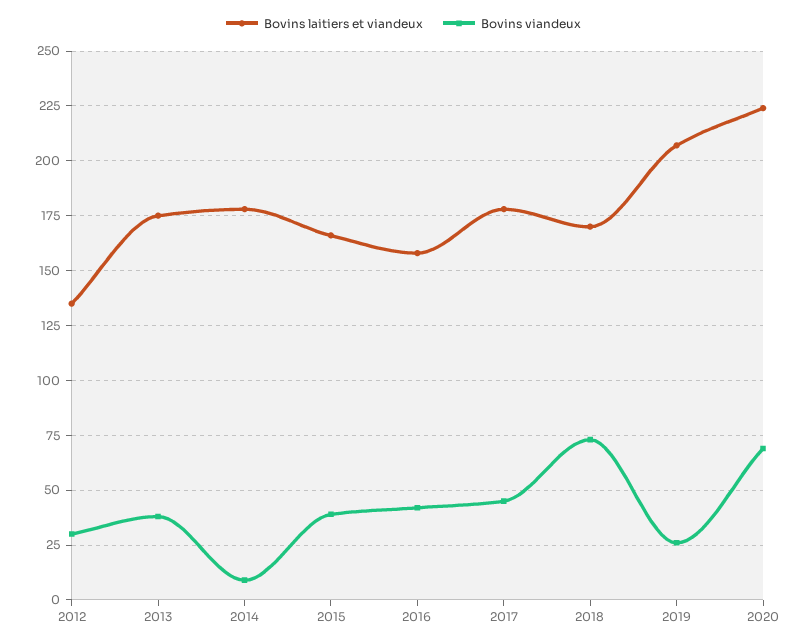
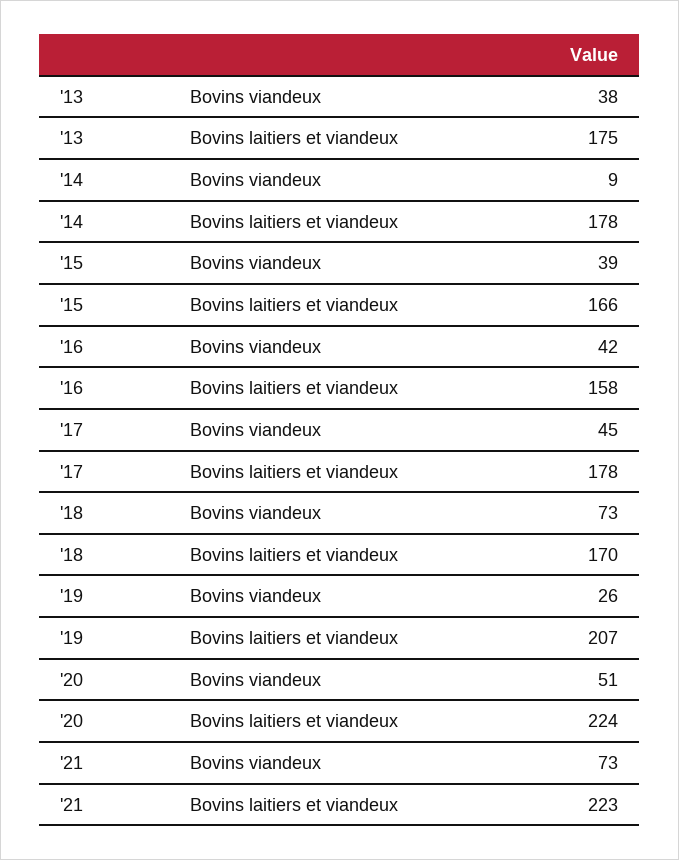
Bovins laitiers et viandeux, 2012: 135 -> none
Bovins viandeux, 2012: 30 -> none
Bovins viandeux, 2020: 70 -> 51
Bovins viandeux, '21: none -> 73
Bovins laitiers et viandeux, '21: none -> 223

